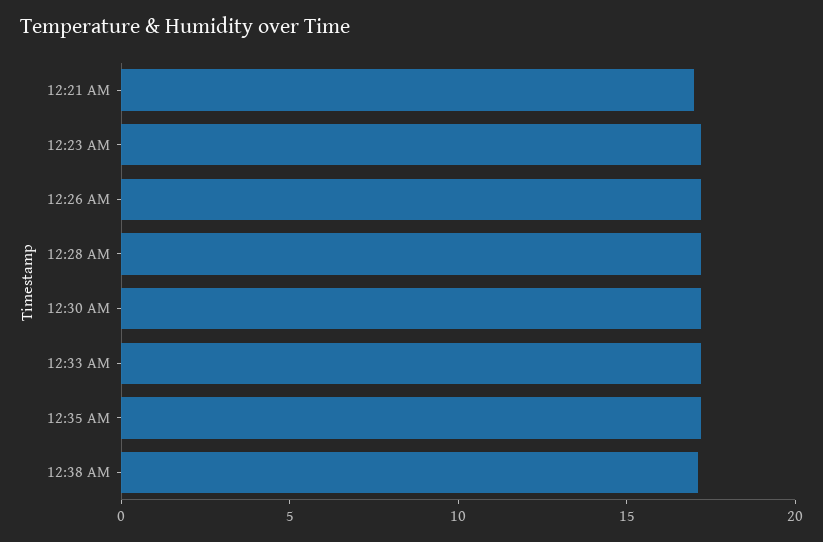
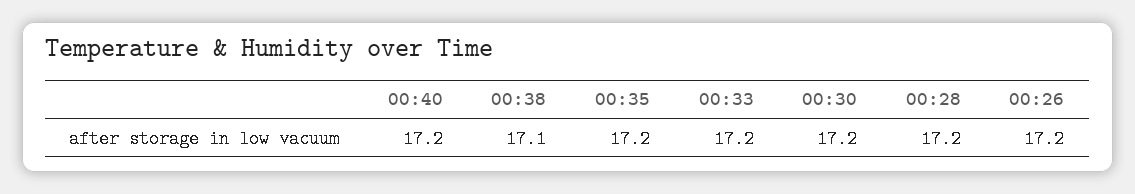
12:21 AM: 17 -> none
12:23 AM: 17 -> none
00:40: none -> 17.2

